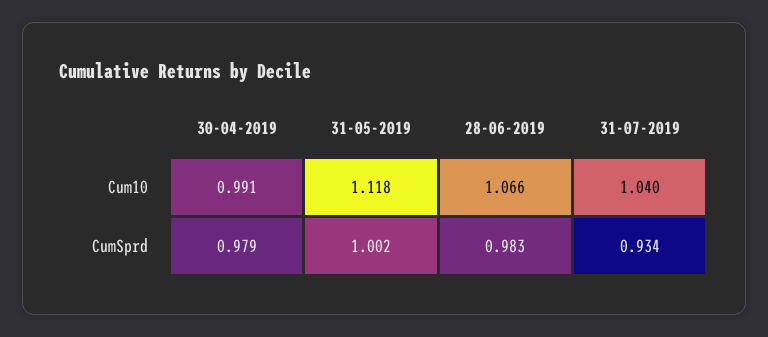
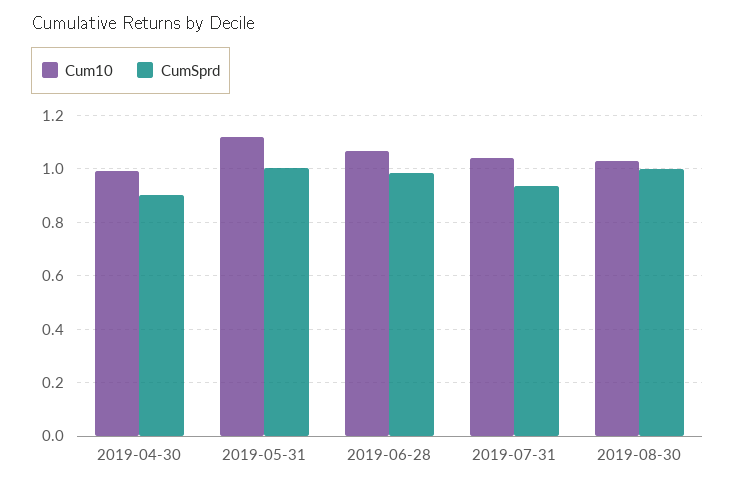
CumSprd, 30-04-2019: 0.979 -> 0.9
Cum10, 2019-08-30: none -> 1.025
CumSprd, 2019-08-30: none -> 1

